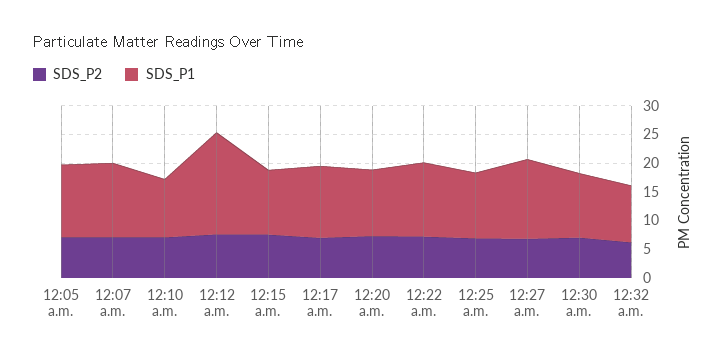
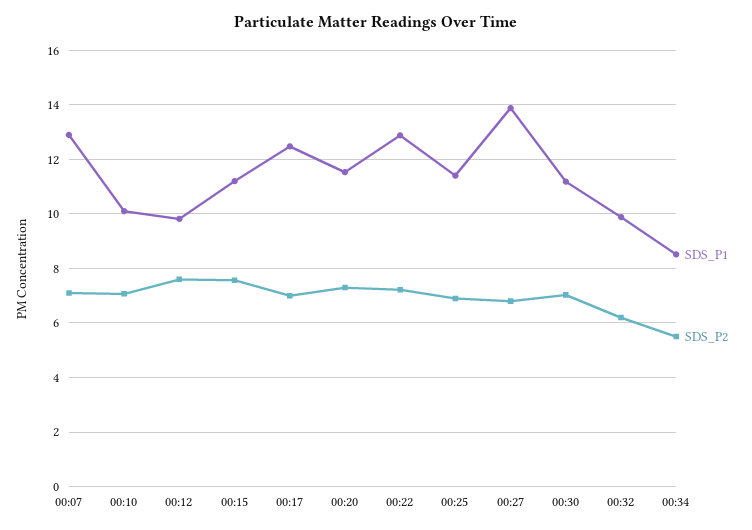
SDS_P2, 12:05 a.m.: 7.5 -> none
SDS_P1, 12:05 a.m.: 12.5 -> none
SDS_P1, 12:12 a.m.: 17.5 -> 9.75
SDS_P1, 00:34: none -> 8.5
SDS_P2, 00:34: none -> 5.5

